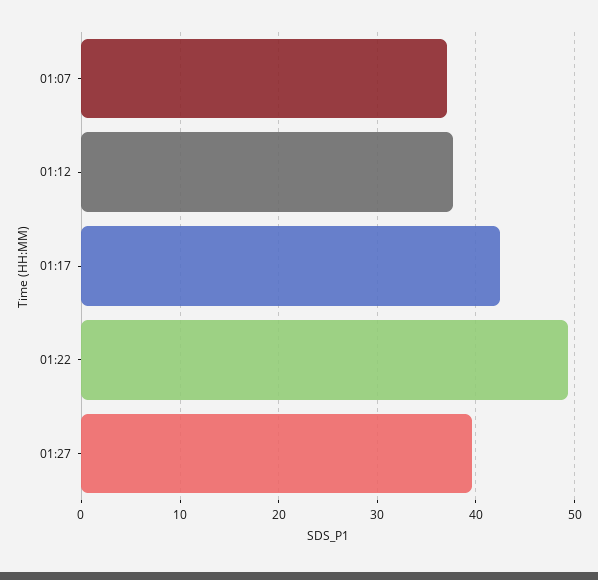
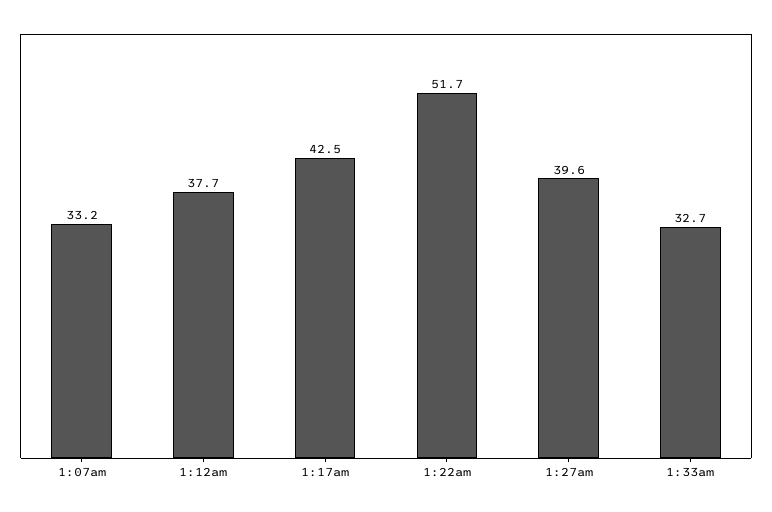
01:07: 37 -> 33.2
01:22: 49 -> 51.7
1:33am: none -> 32.7

